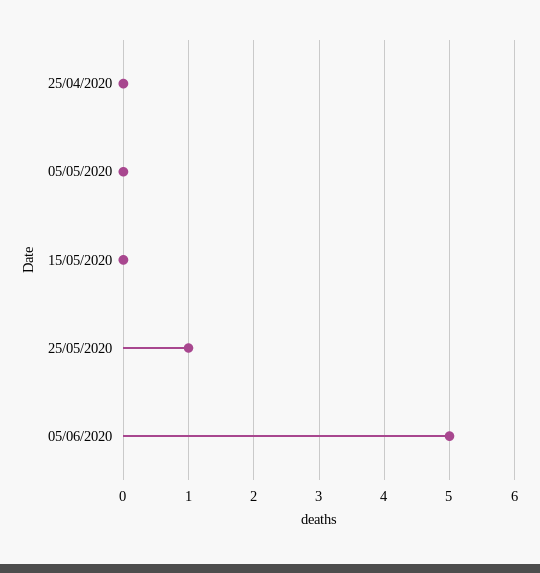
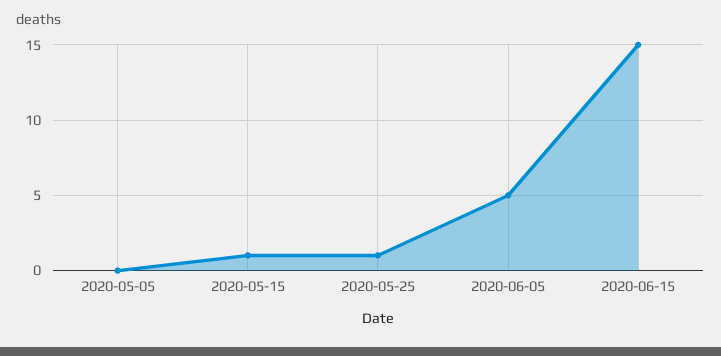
25/04/2020: 0 -> none
15/05/2020: 0 -> 1
2020-06-15: none -> 15

